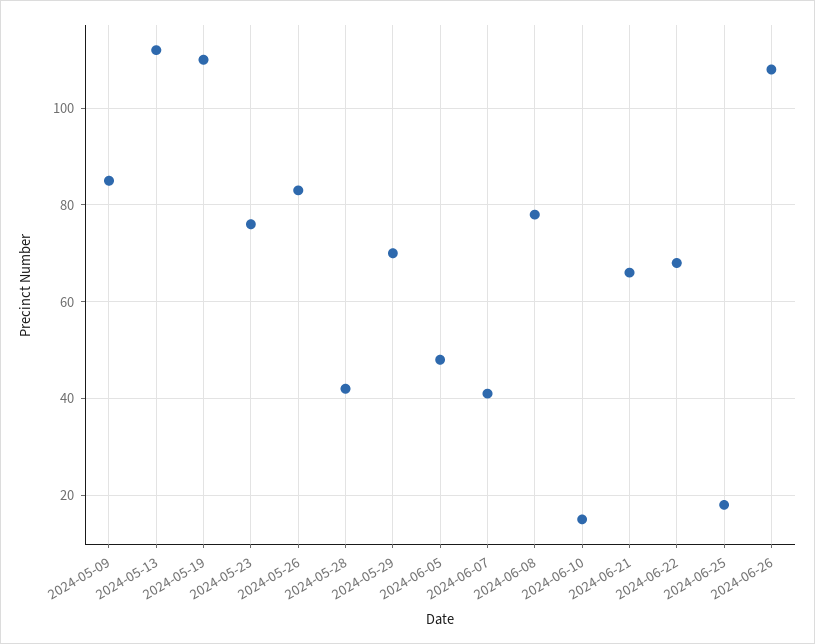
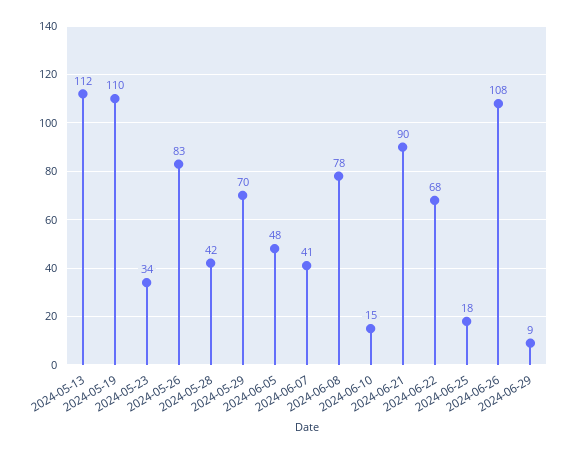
2024-05-09: 85 -> none
2024-05-23: 75 -> 34
2024-06-21: 65 -> 90
2024-06-29: none -> 9

